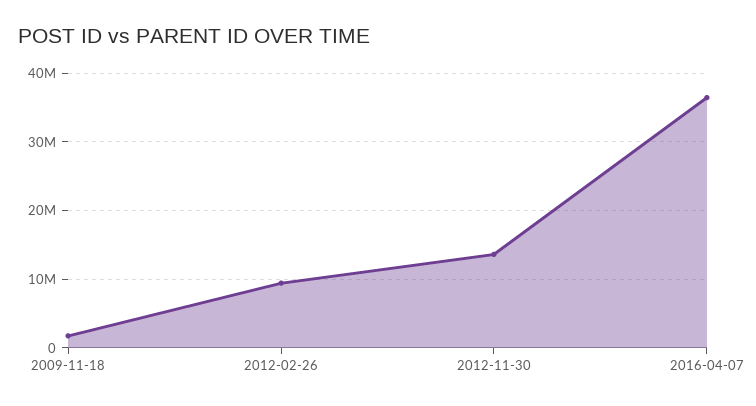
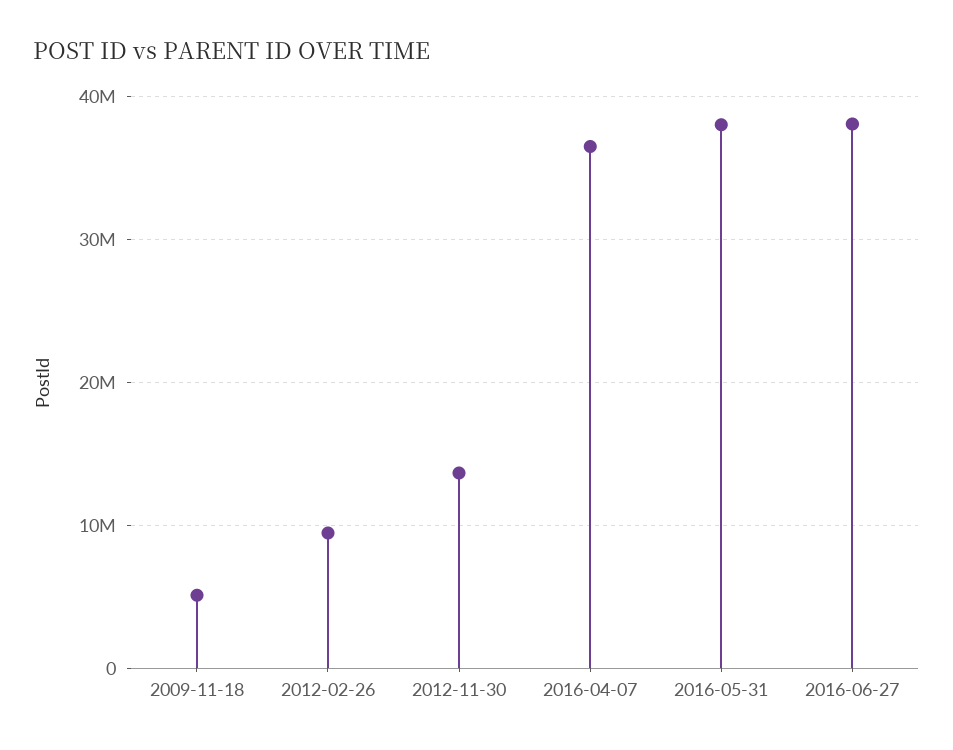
2009-11-18: 2000000 -> 5000000
2016-05-31: none -> 38000000
2016-06-27: none -> 38000000

